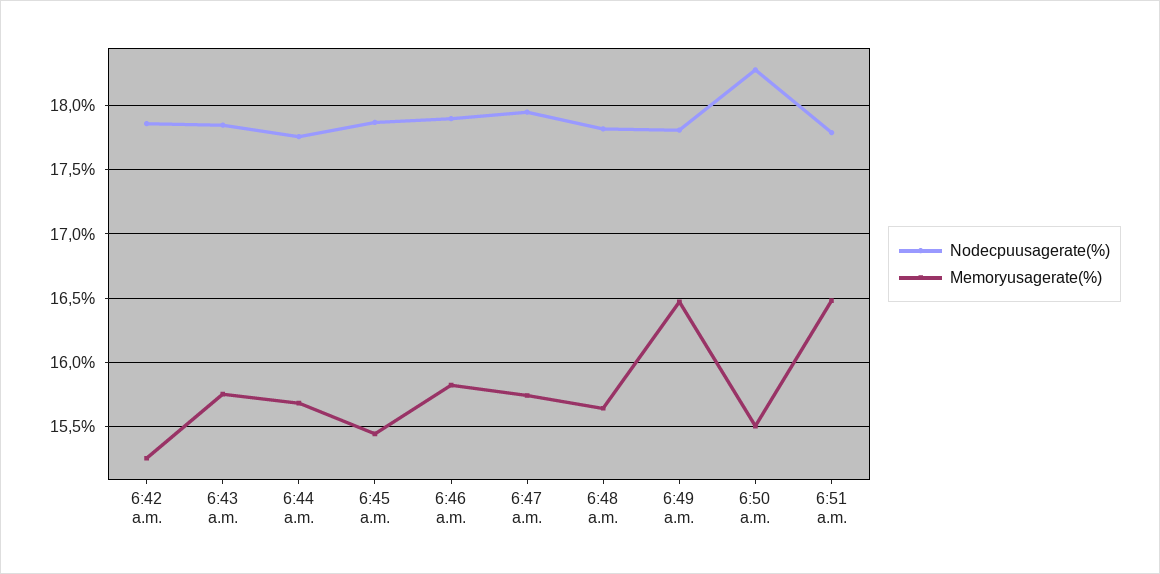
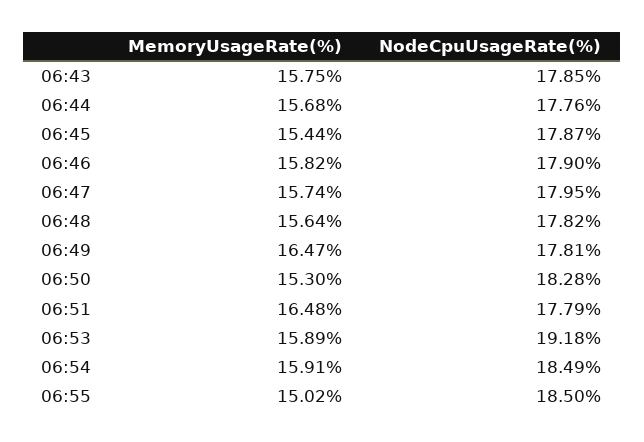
Nodecpuusagerate(%), 6:42 a.m.: 17.85 -> none
Memoryusagerate(%), 6:42 a.m.: 15.25 -> none
Memoryusagerate(%), 6:50 a.m.: 15.5 -> 15.3
Memoryusagerate(%), 06:53: none -> 15.89
Nodecpuusagerate(%), 06:53: none -> 19.18
Memoryusagerate(%), 06:54: none -> 15.91
Nodecpuusagerate(%), 06:54: none -> 18.49
Memoryusagerate(%), 06:55: none -> 15.02
Nodecpuusagerate(%), 06:55: none -> 18.5

